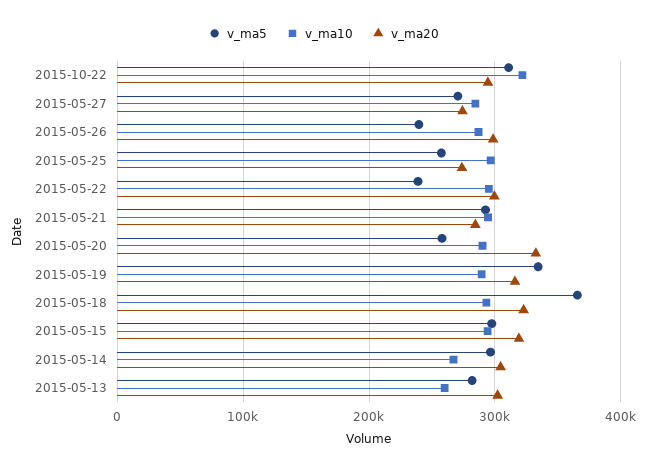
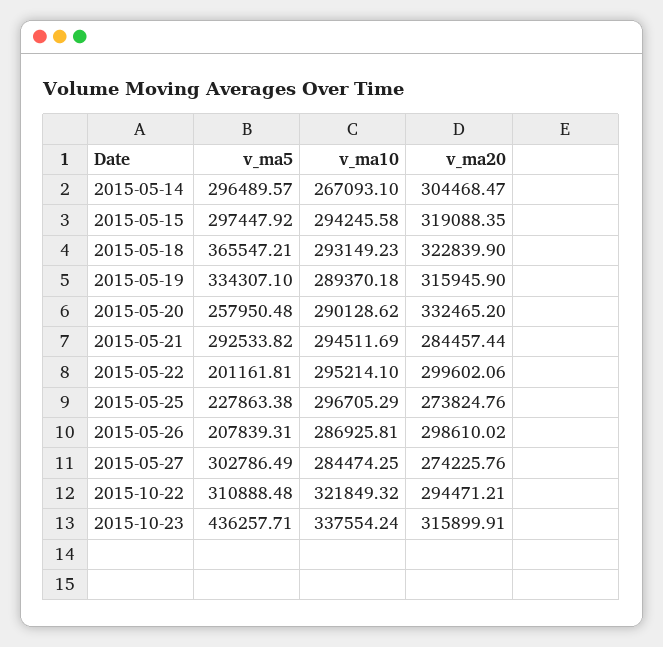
v_ma5, 2015-05-27: 270000 -> 302786.49
v_ma5, 2015-05-26: 240000 -> 207839.31
v_ma5, 2015-05-25: 260000 -> 227863.38
v_ma5, 2015-05-22: 240000 -> 201161.81
v_ma5, 2015-05-13: 280000 -> none
v_ma10, 2015-05-13: 260000 -> none
v_ma20, 2015-05-13: 300000 -> none
v_ma5, 2015-10-23: none -> 436257.71
v_ma10, 2015-10-23: none -> 337554.24
v_ma20, 2015-10-23: none -> 315899.91

